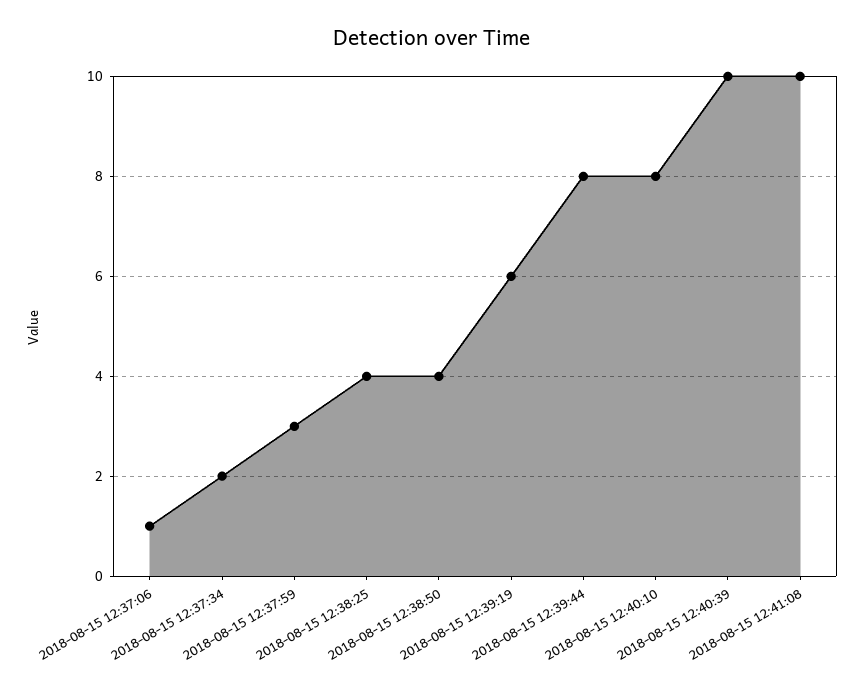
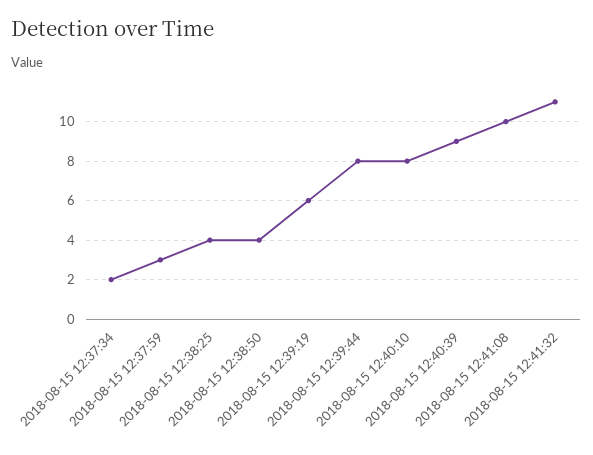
2018-08-15 12:37:06: 1 -> none
2018-08-15 12:40:39: 10 -> 9
2018-08-15 12:41:32: none -> 11

